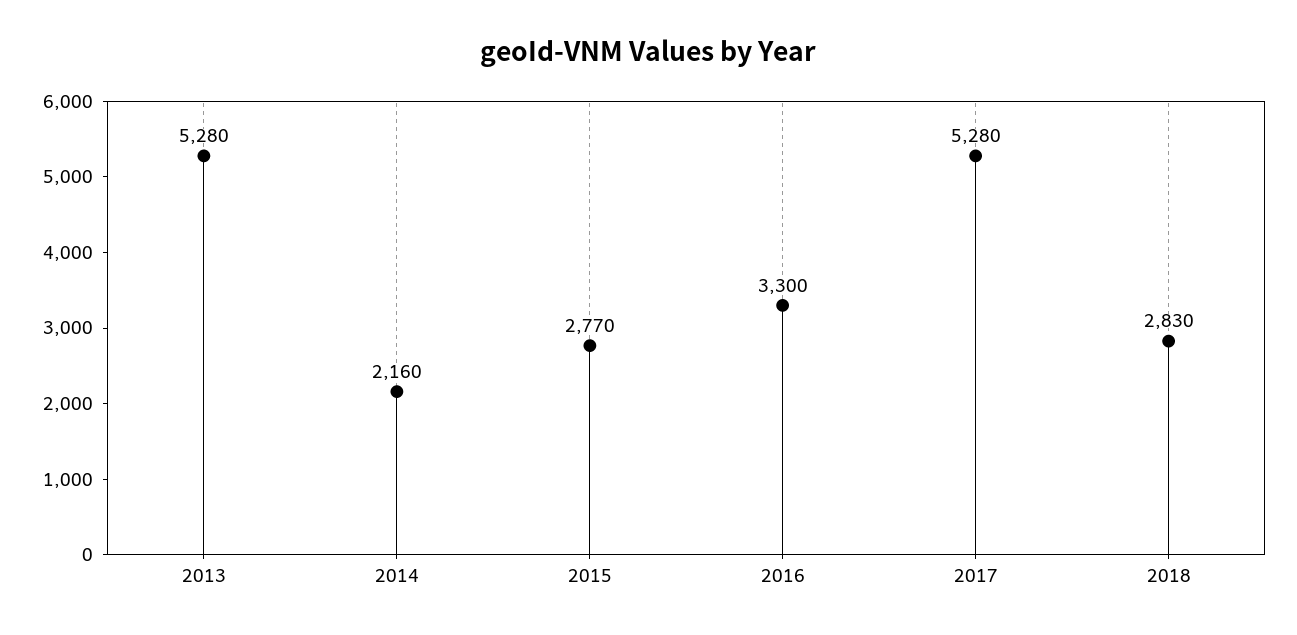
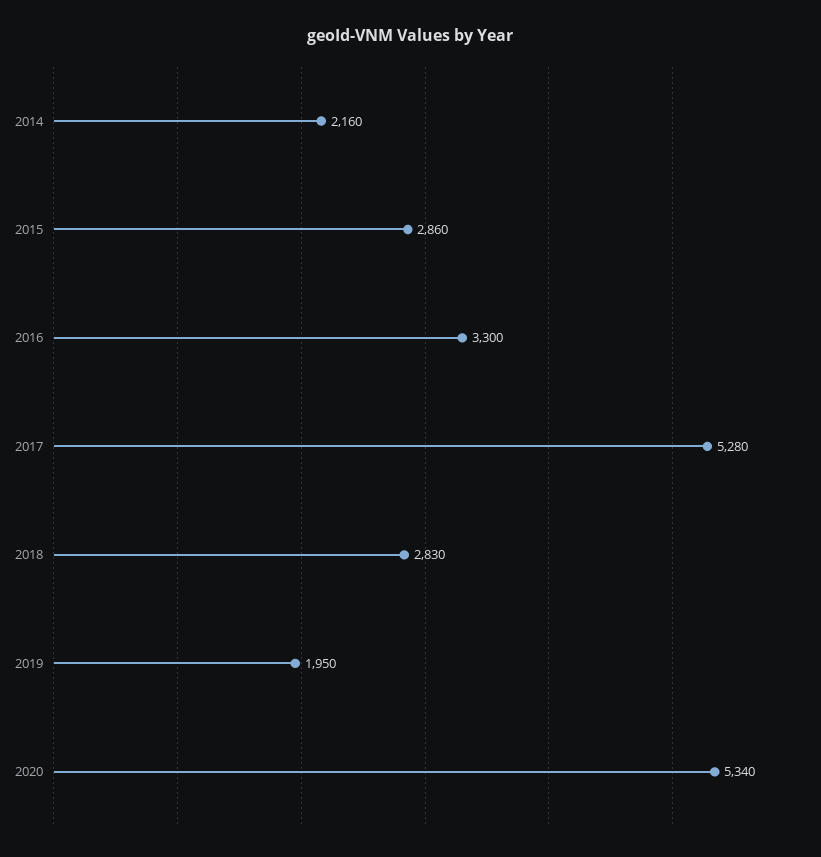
2013: 5280 -> none
2015: 2770 -> 2860
2019: none -> 1950
2020: none -> 5340

